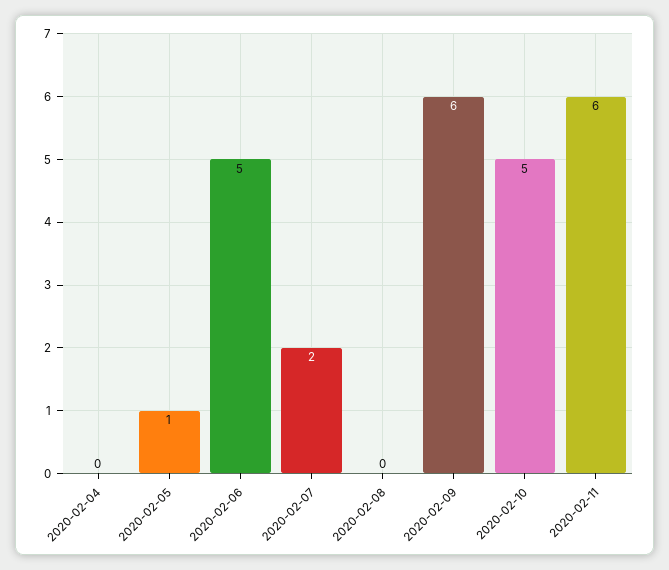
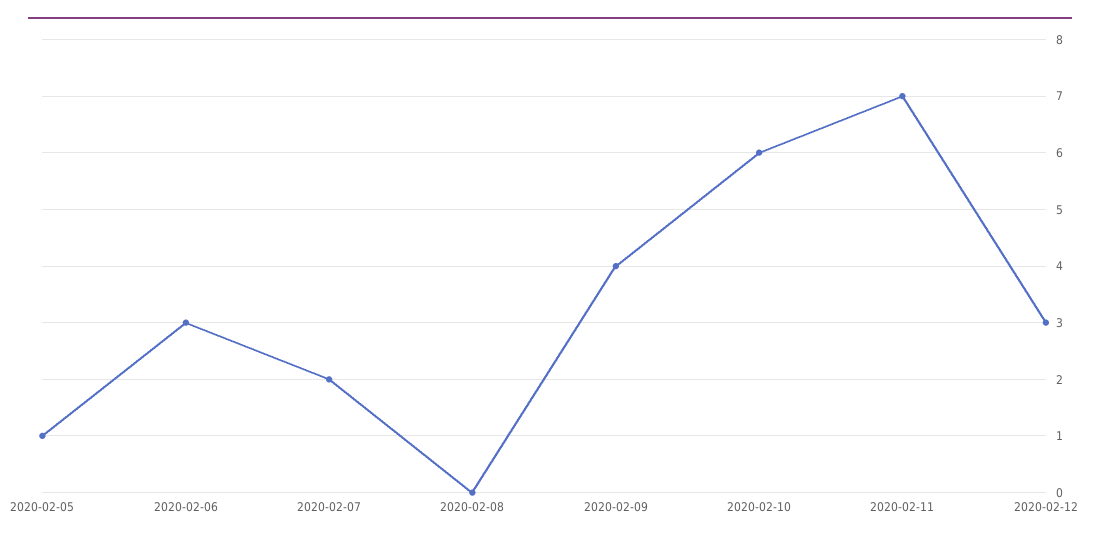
2020-02-04: 0 -> none
2020-02-06: 5 -> 3
2020-02-09: 6 -> 4
2020-02-10: 5 -> 6
2020-02-11: 6 -> 7
2020-02-12: none -> 3

